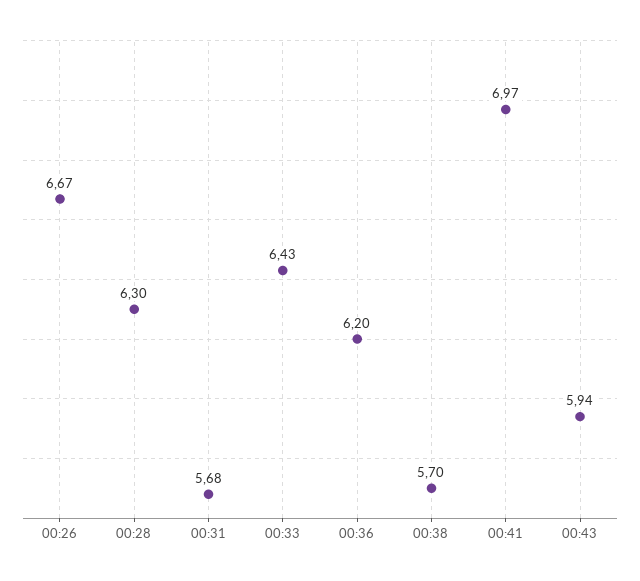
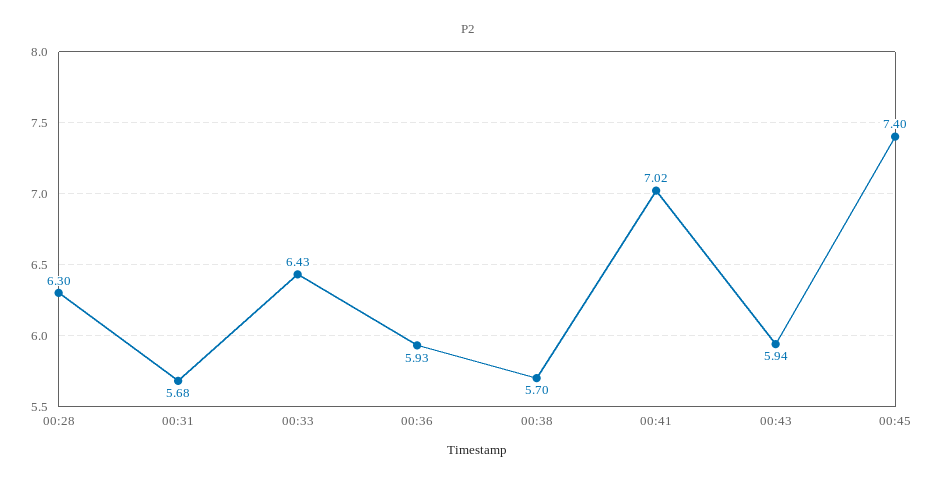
00:26: 6.67 -> none
00:36: 6.2 -> 5.93
00:41: 6.97 -> 7.02
00:45: none -> 7.4

